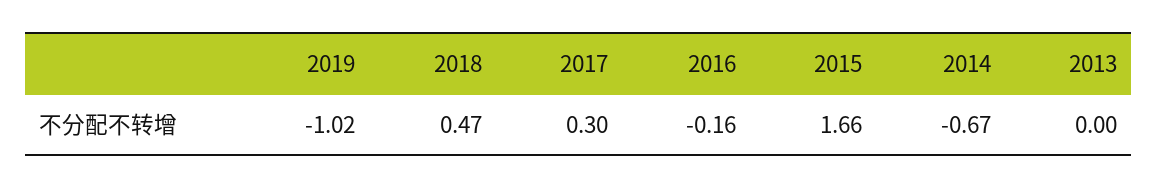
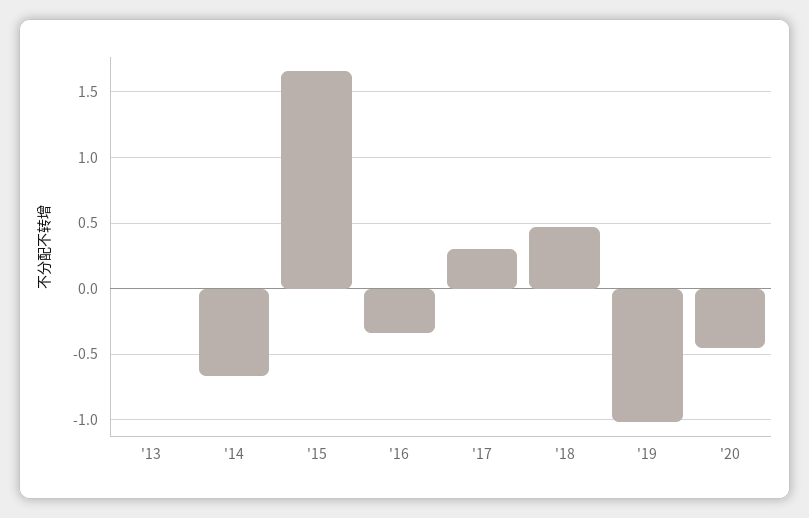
2016: -0.16 -> -0.35
'20: none -> -0.45

